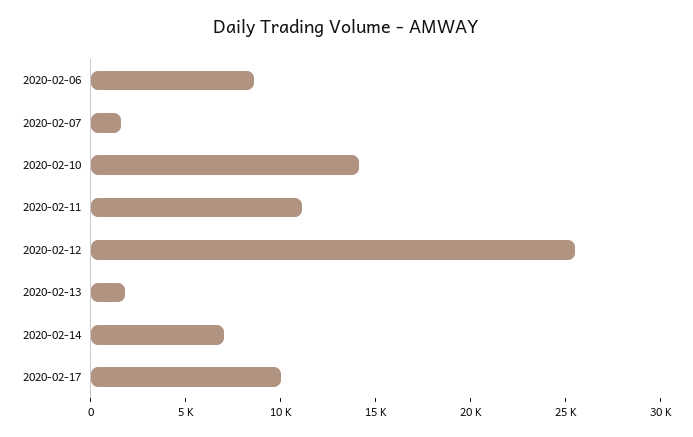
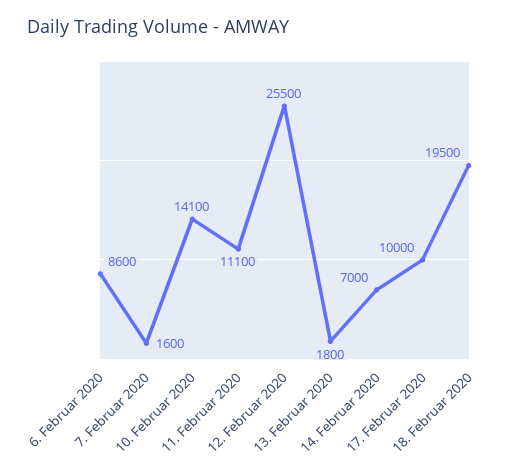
18. Februar 2020: none -> 19500

